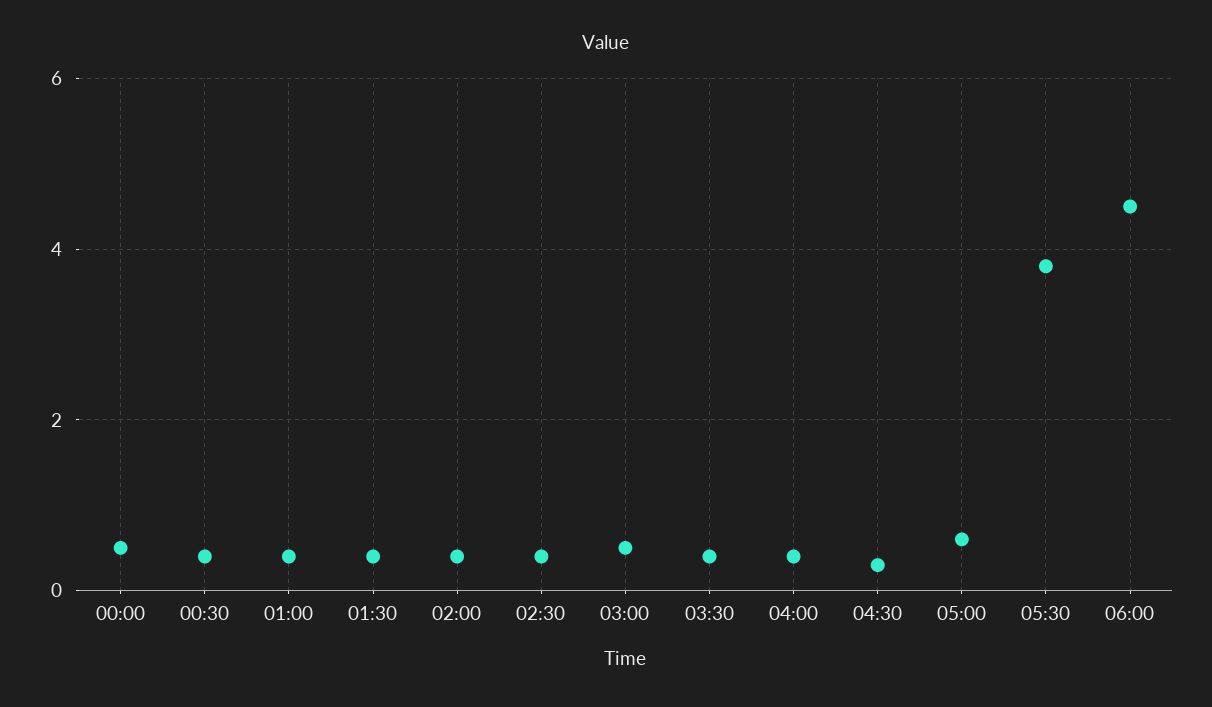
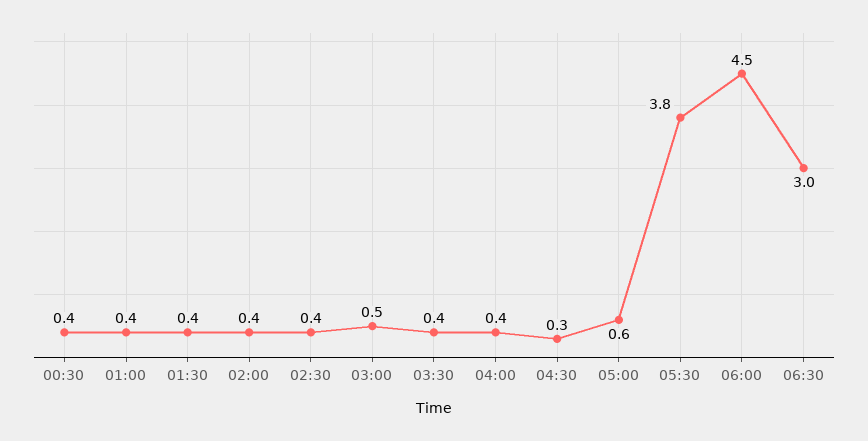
00:00: 0.5 -> none
06:30: none -> 3

